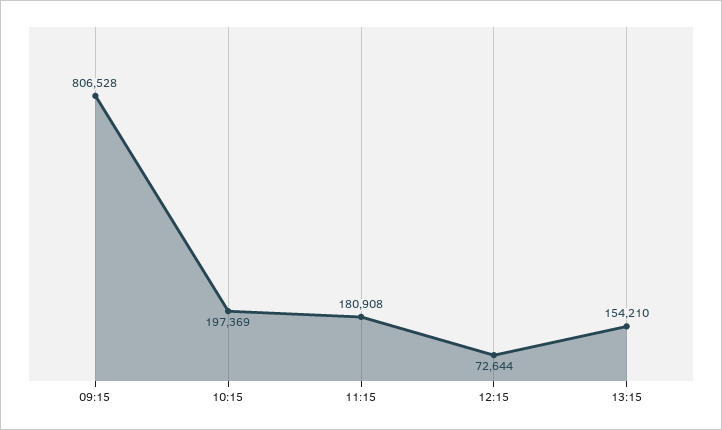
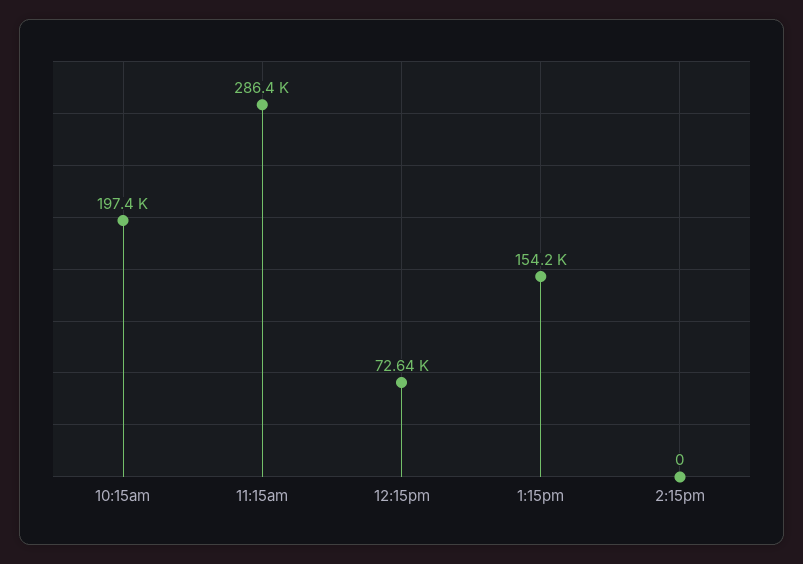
09:15: 806528 -> none
11:15: 180908 -> 286400
2:15pm: none -> 0

